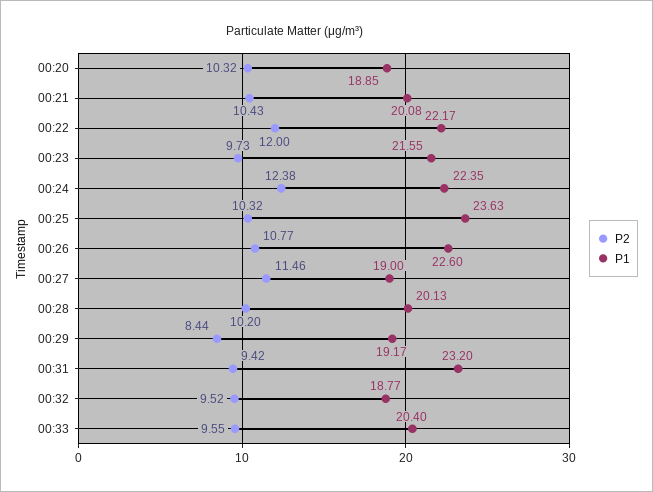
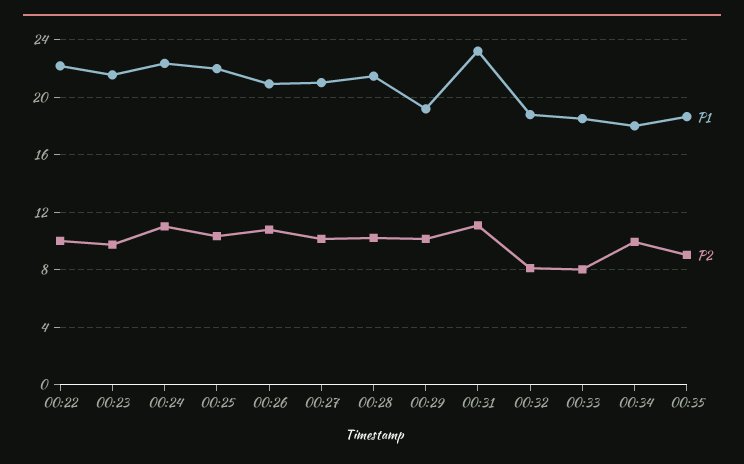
P2, 00:20: 10.32 -> none
P1, 00:20: 18.85 -> none
P2, 00:21: 10.43 -> none
P1, 00:21: 20.08 -> none
P2, 00:22: 12 -> 10
P2, 00:24: 12.38 -> 11
P1, 00:25: 23.63 -> 22
P1, 00:26: 22.6 -> 21
P2, 00:27: 11.46 -> 10
P1, 00:27: 19 -> 21
P1, 00:28: 20.13 -> 21.5
P2, 00:29: 8.44 -> 10
P2, 00:31: 9.42 -> 11
P2, 00:32: 9.52 -> 8
P2, 00:33: 9.55 -> 8
P1, 00:33: 20.4 -> 18.5
P1, 00:34: none -> 18
P2, 00:34: none -> 10
P1, 00:35: none -> 18.5
P2, 00:35: none -> 9

